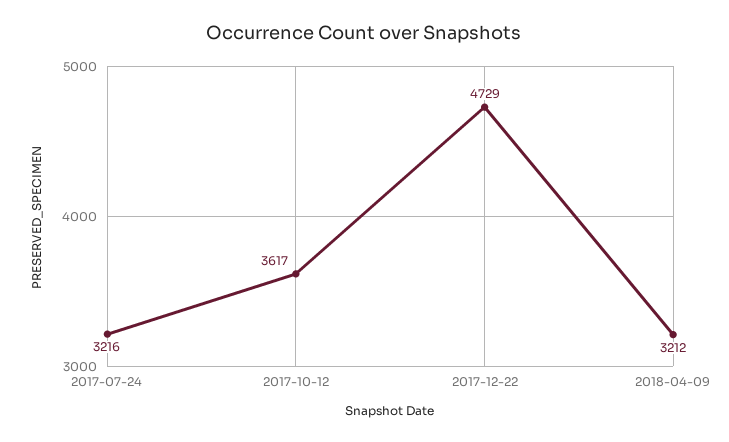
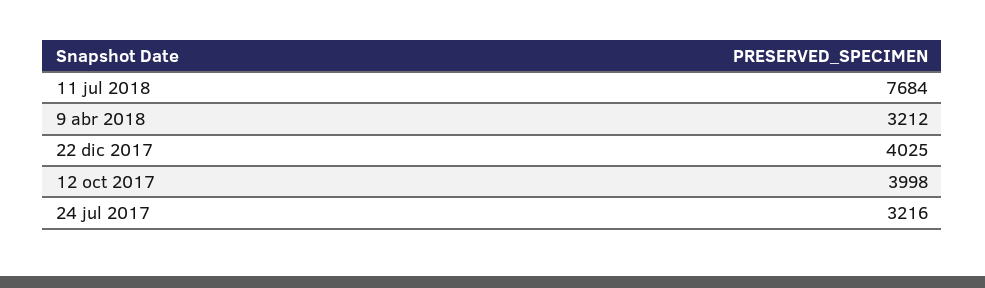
2017-10-12: 3617 -> 3998
2017-12-22: 4729 -> 4025
11 jul 2018: none -> 7684

